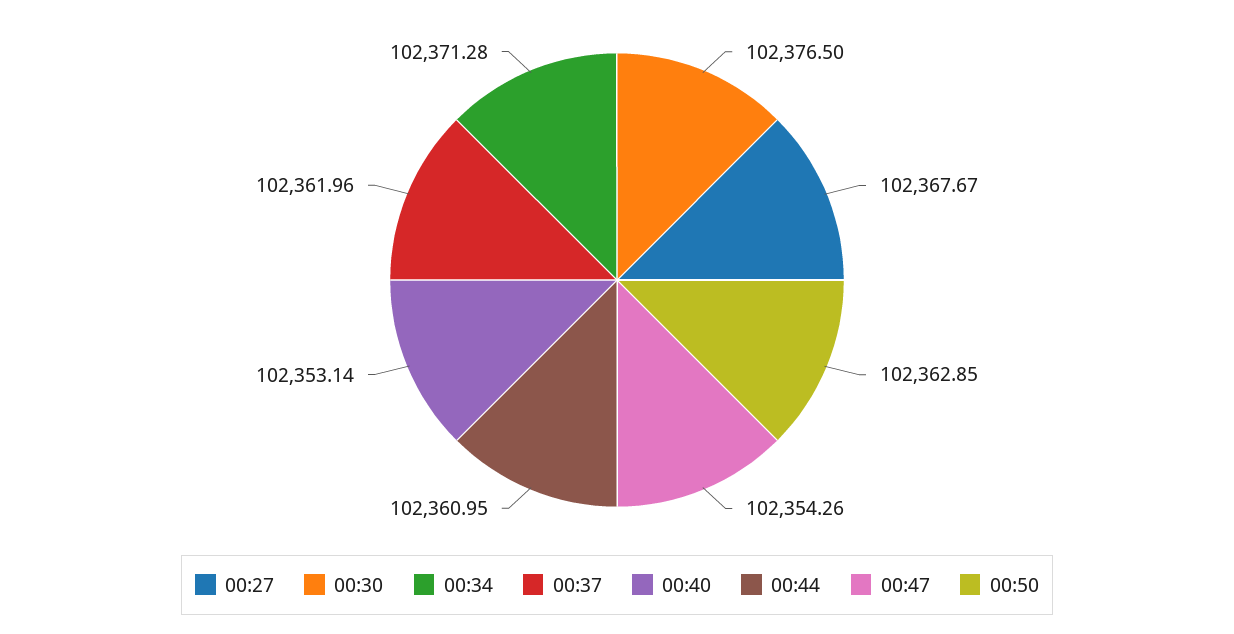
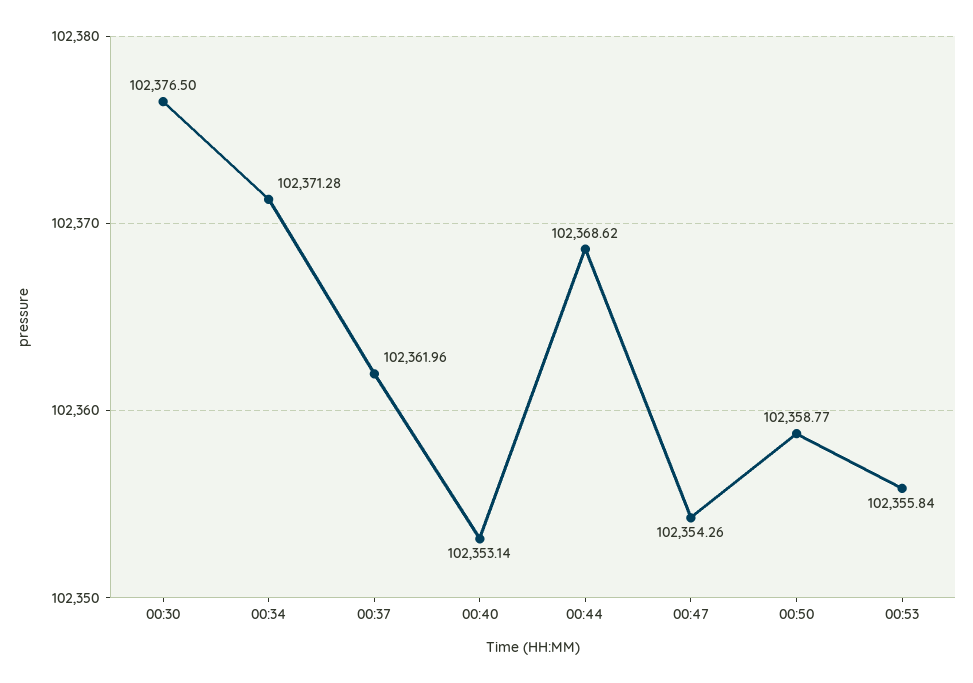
00:27: 102367.67 -> none
00:44: 102360.95 -> 102368.62
00:50: 102362.85 -> 102358.77
00:53: none -> 102355.84

